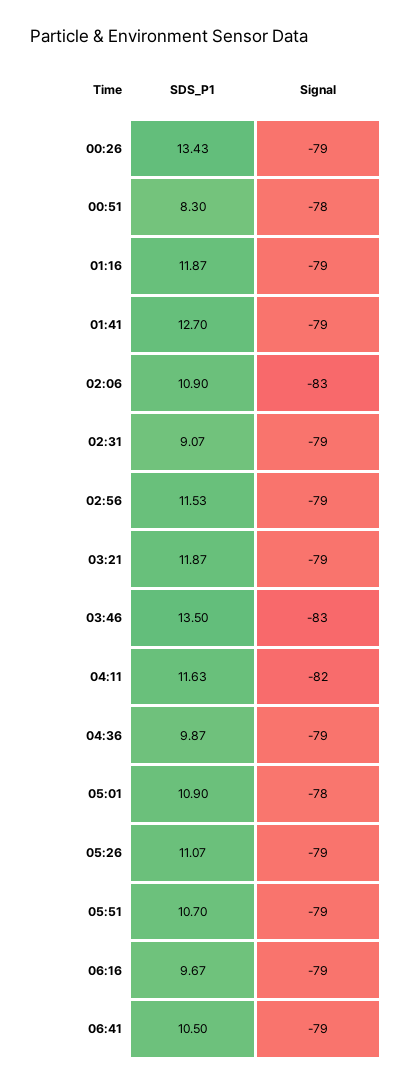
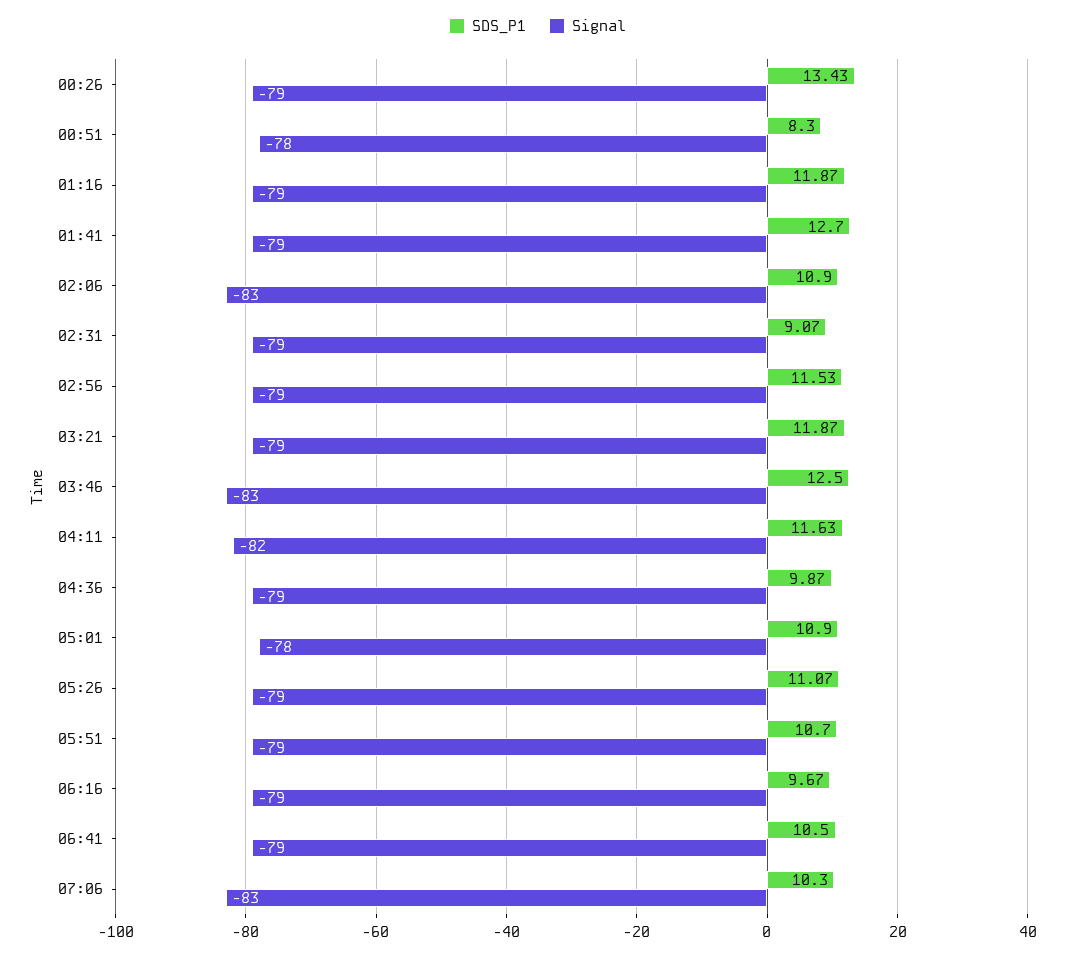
SDS_P1, 03:46: 13.5 -> 12.5
SDS_P1, 07:06: none -> 10.3
Signal, 07:06: none -> -83

